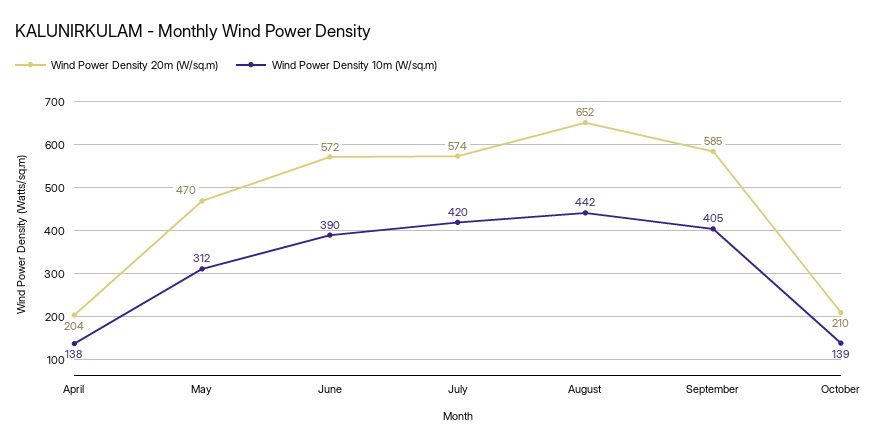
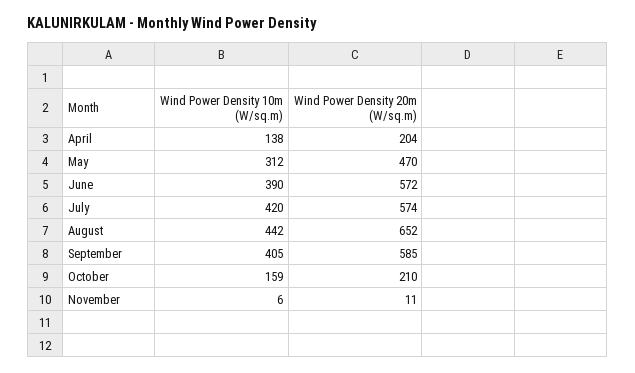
Wind Power Density 10m (W/sq.m), October: 139 -> 159
Wind Power Density 10m (W/sq.m), November: none -> 6
Wind Power Density 20m (W/sq.m), November: none -> 11

